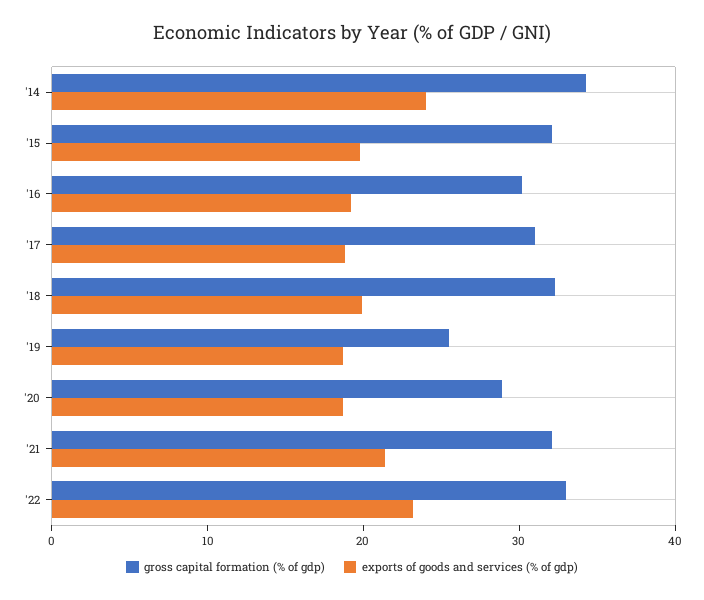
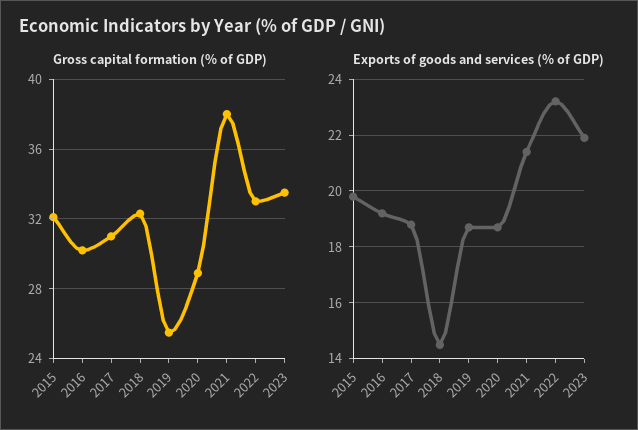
gross capital formation (% of gdp), '14: 34 -> none
exports of goods and services (% of gdp), '14: 24 -> none
exports of goods and services (% of gdp), '18: 20 -> 14.5
gross capital formation (% of gdp), '21: 32 -> 38
gross capital formation (% of gdp), 2023: none -> 33.5
exports of goods and services (% of gdp), 2023: none -> 22

